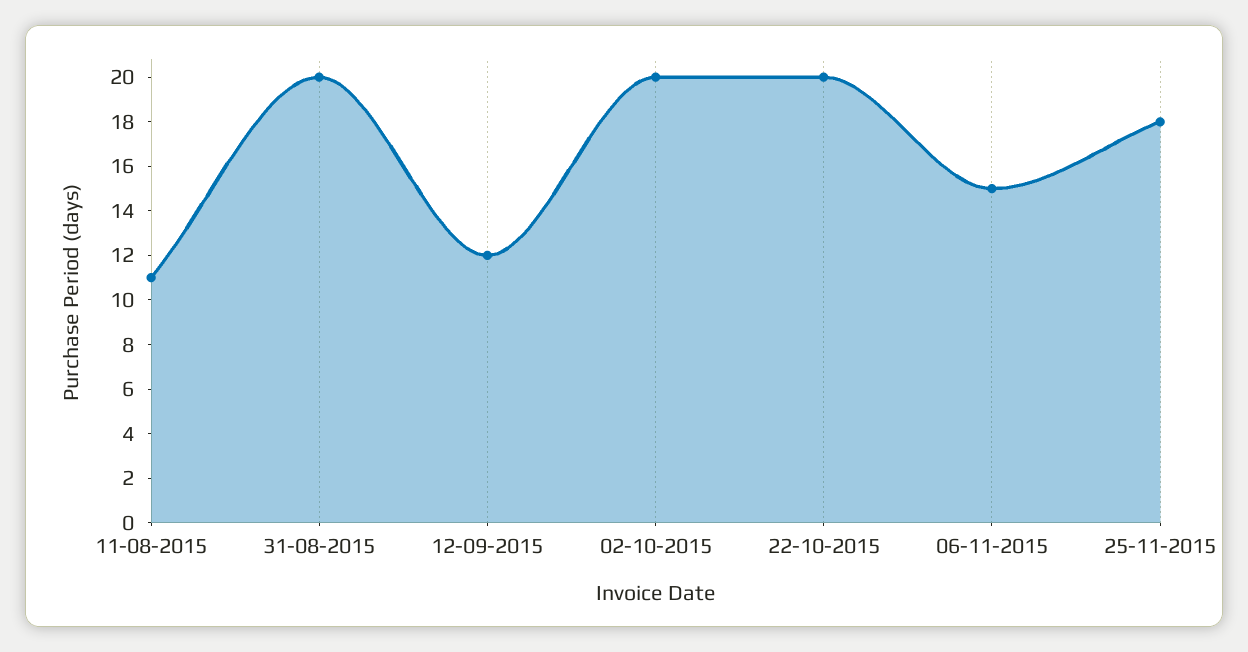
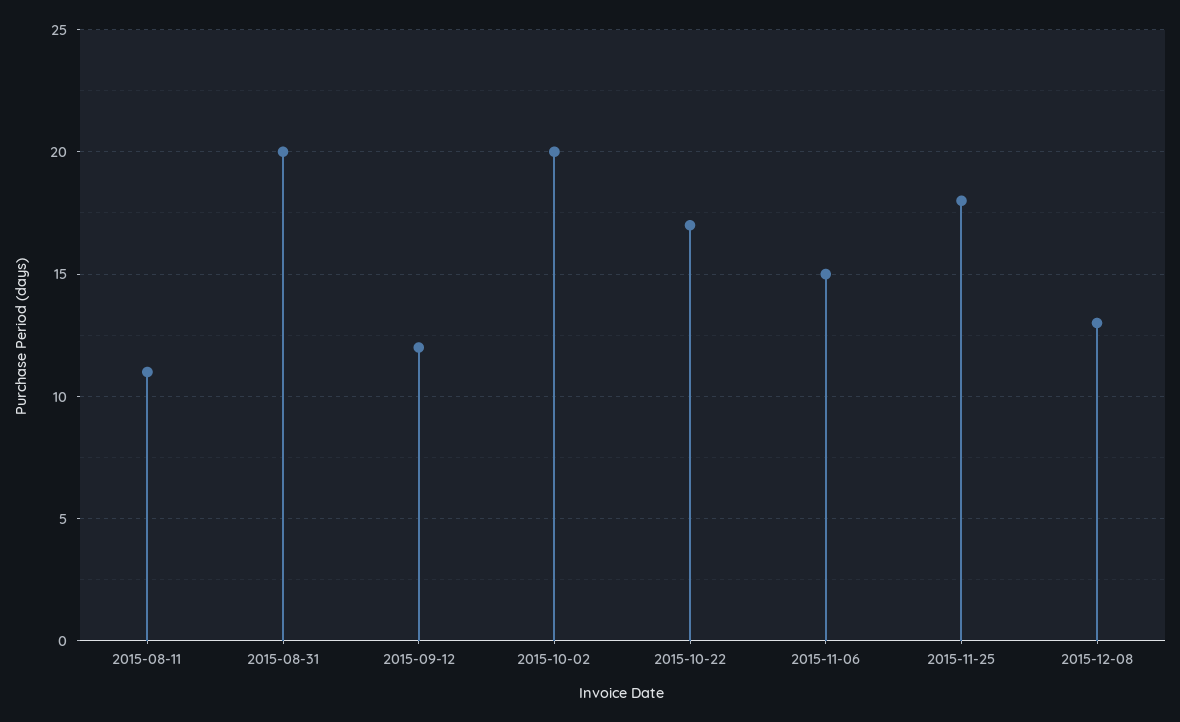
22-10-2015: 20 -> 17
2015-12-08: none -> 13

